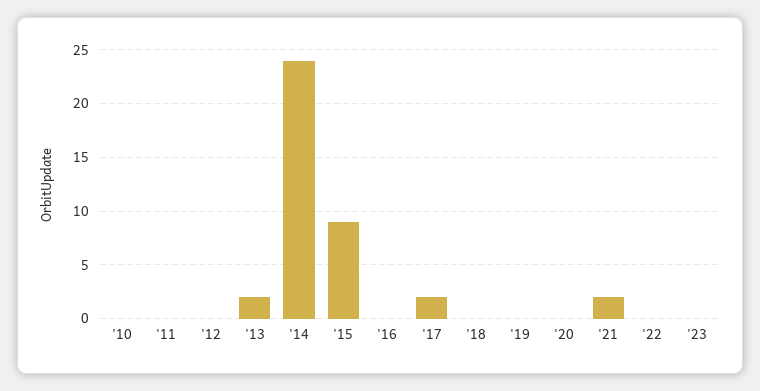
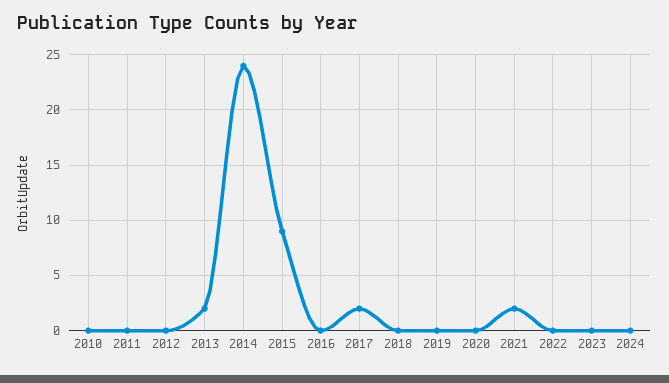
2024: none -> 0

